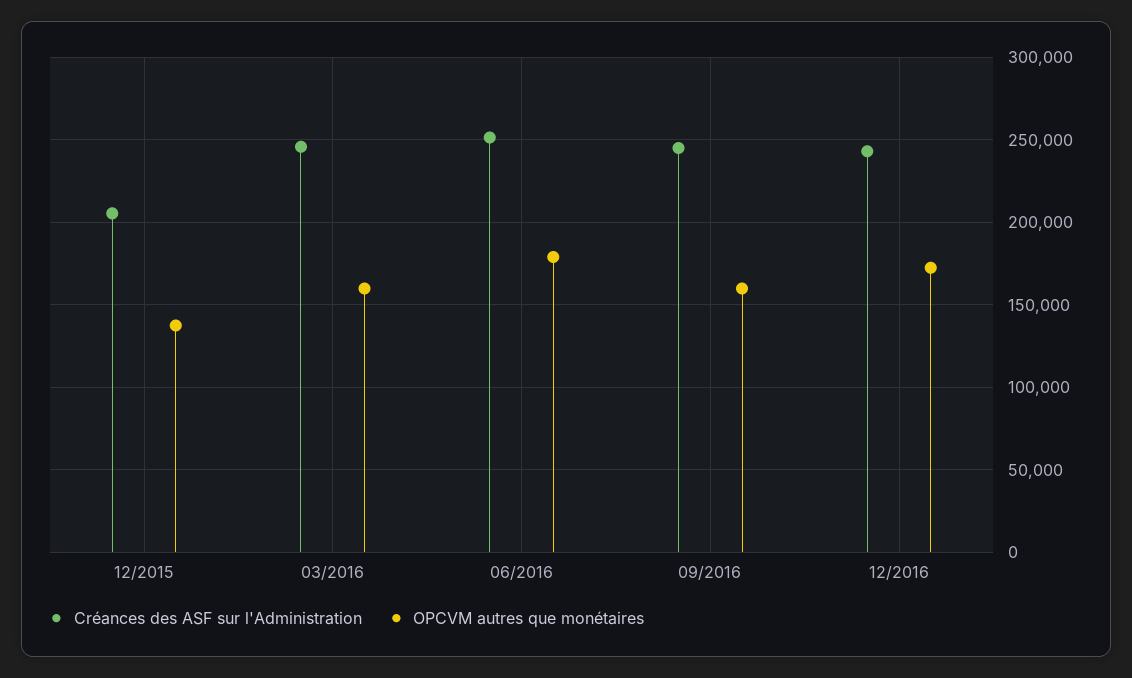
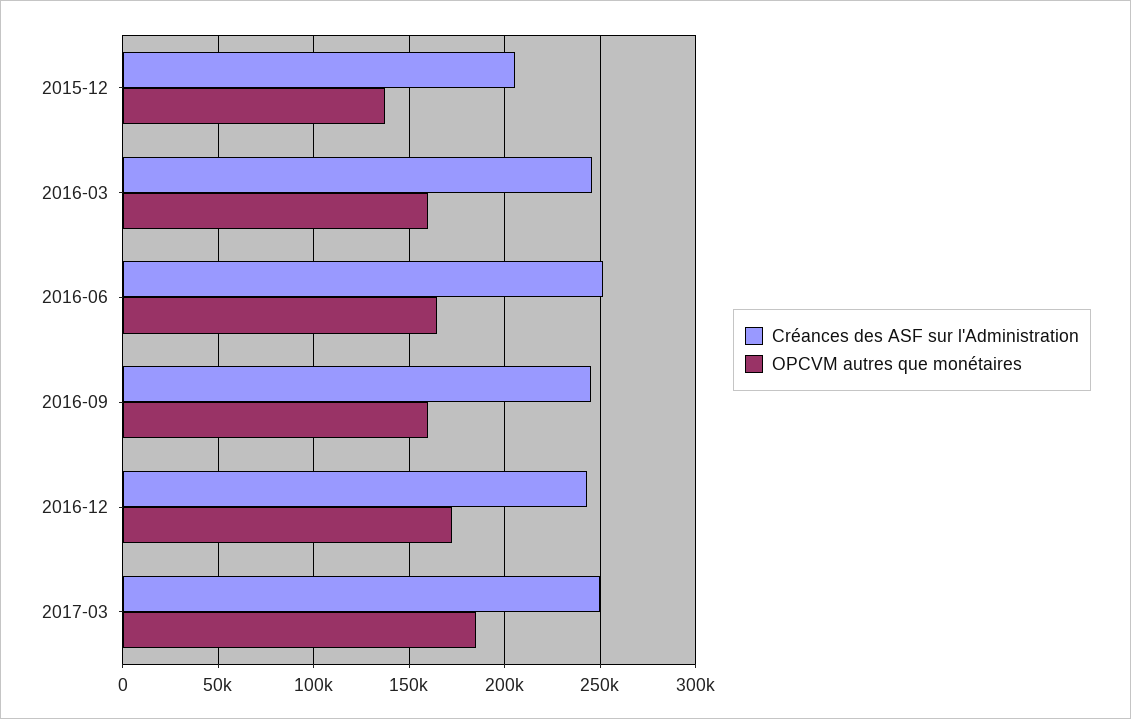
OPCVM autres que monétaires, 06/2016: 180000 -> 165000
Créances des ASF sur l'Administration, 2017-03: none -> 250000
OPCVM autres que monétaires, 2017-03: none -> 185000

